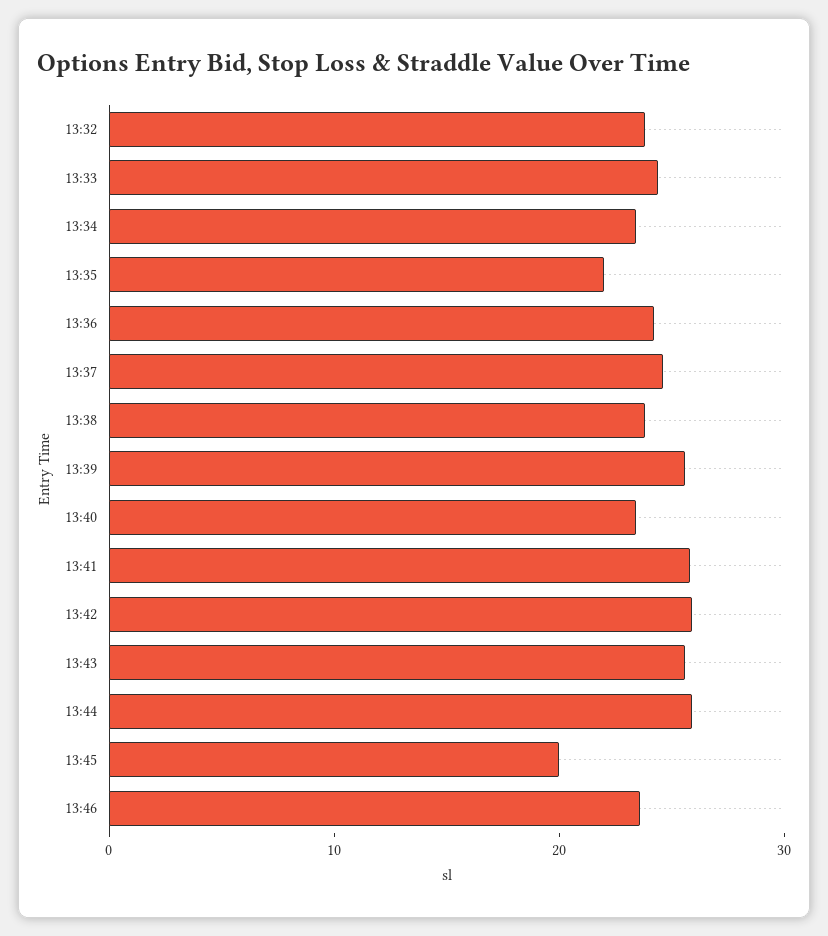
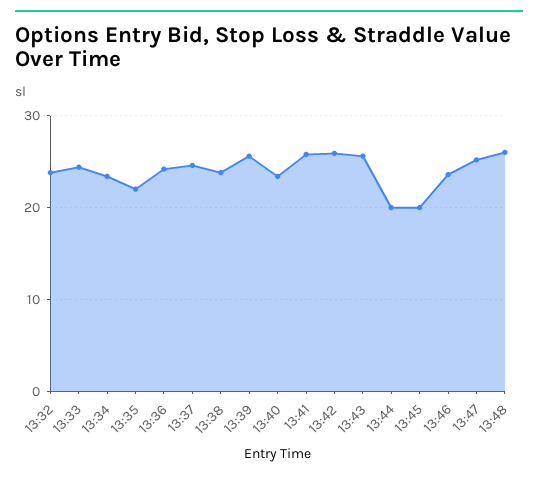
13:44: 26 -> 20
13:47: none -> 25
13:48: none -> 26

